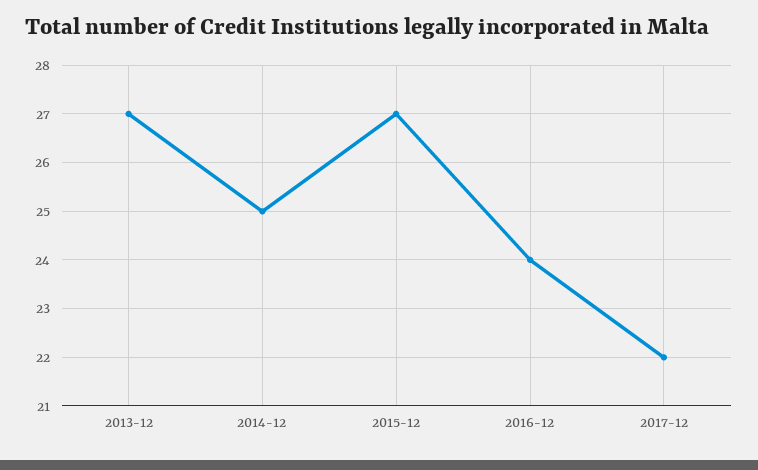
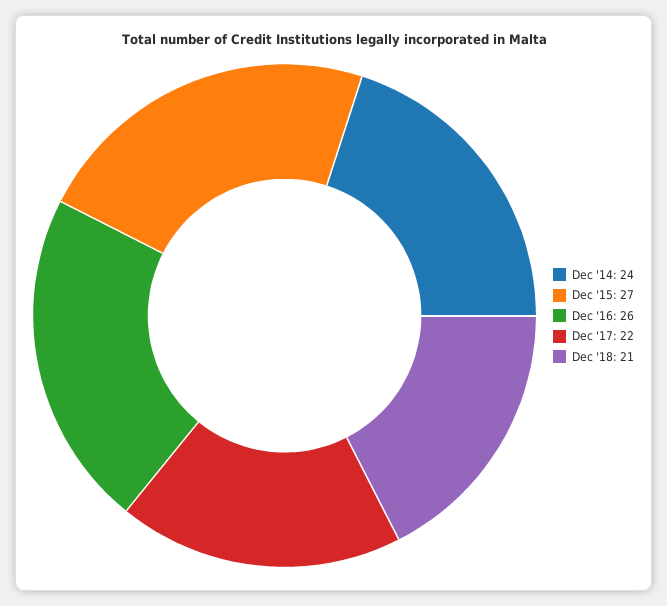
2013-12: 27 -> none
2014-12: 25 -> 24
2016-12: 24 -> 26
Dec '18: none -> 21

